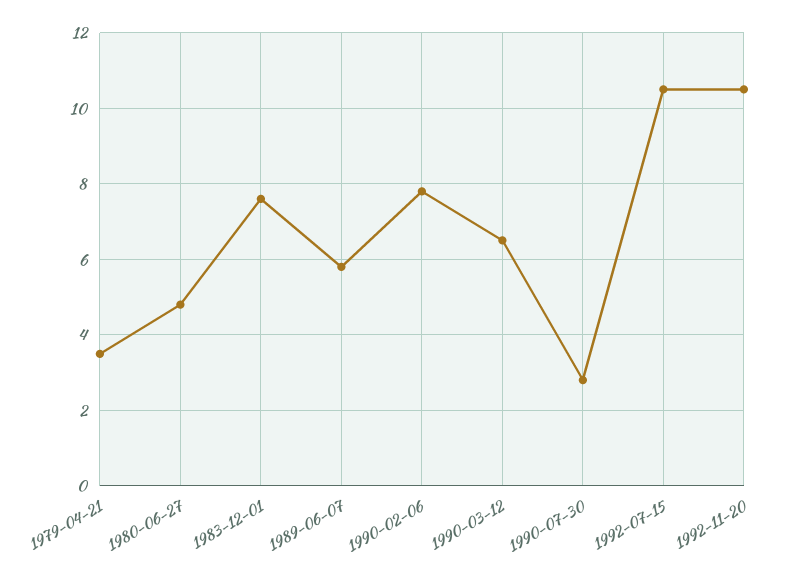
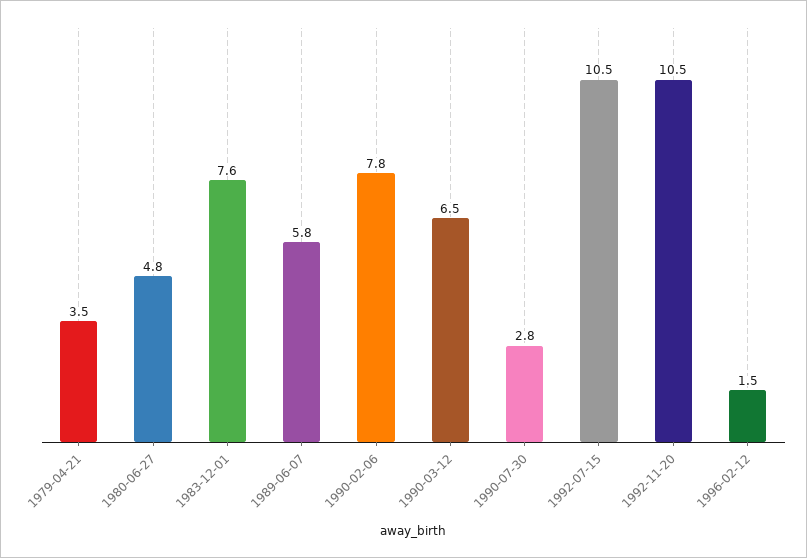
1996-02-12: none -> 1.5

